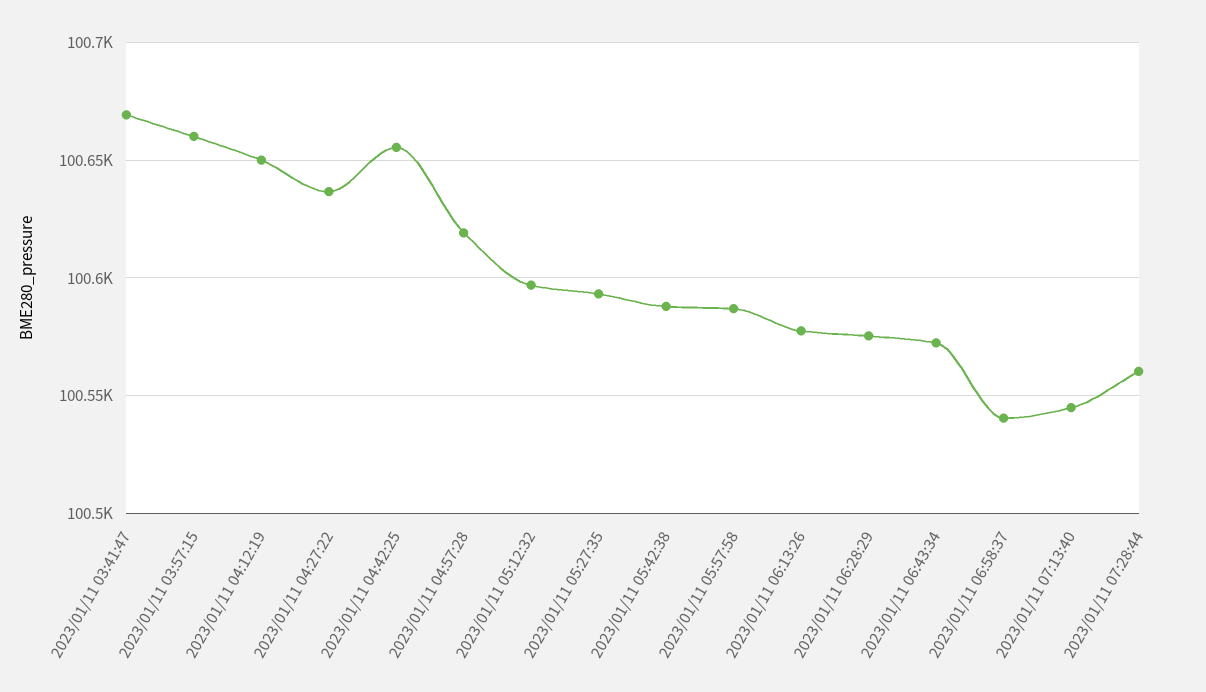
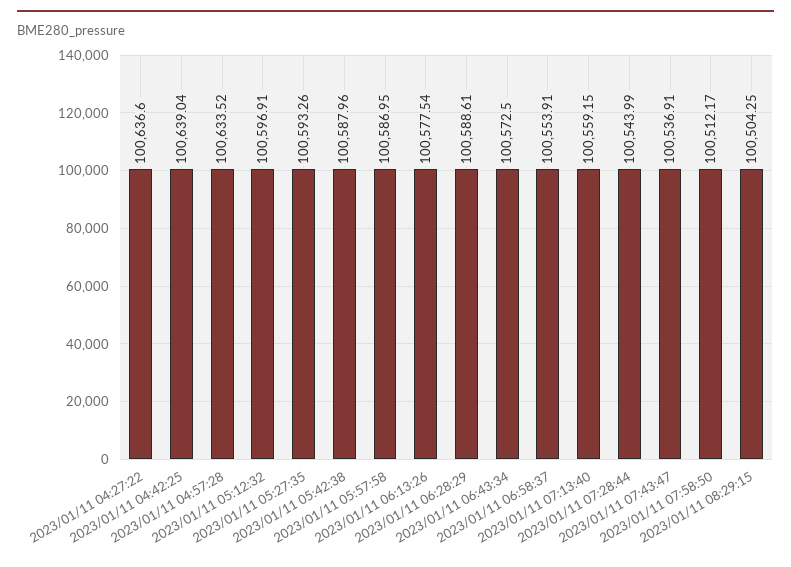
2023/01/11 03:41:47: 100670 -> none
2023/01/11 03:57:15: 100660 -> none
2023/01/11 04:12:19: 100650 -> none
2023/01/11 04:42:25: 100655 -> 100639.04
2023/01/11 04:57:28: 100620 -> 100633.52
2023/01/11 06:28:29: 100575 -> 100588.61
2023/01/11 06:58:37: 100540 -> 100553.91
2023/01/11 07:13:40: 100545 -> 100559.15
2023/01/11 07:28:44: 100560 -> 100543.99
2023/01/11 07:43:47: none -> 100536.91
2023/01/11 07:58:50: none -> 100512.17
2023/01/11 08:29:15: none -> 100504.25

